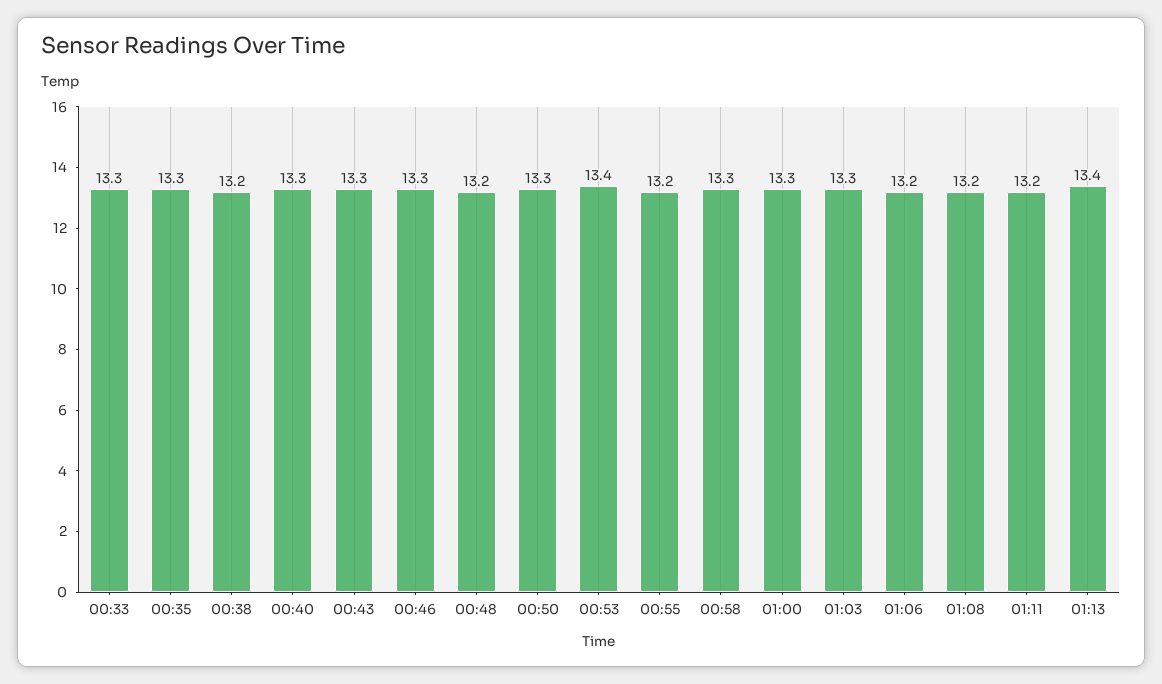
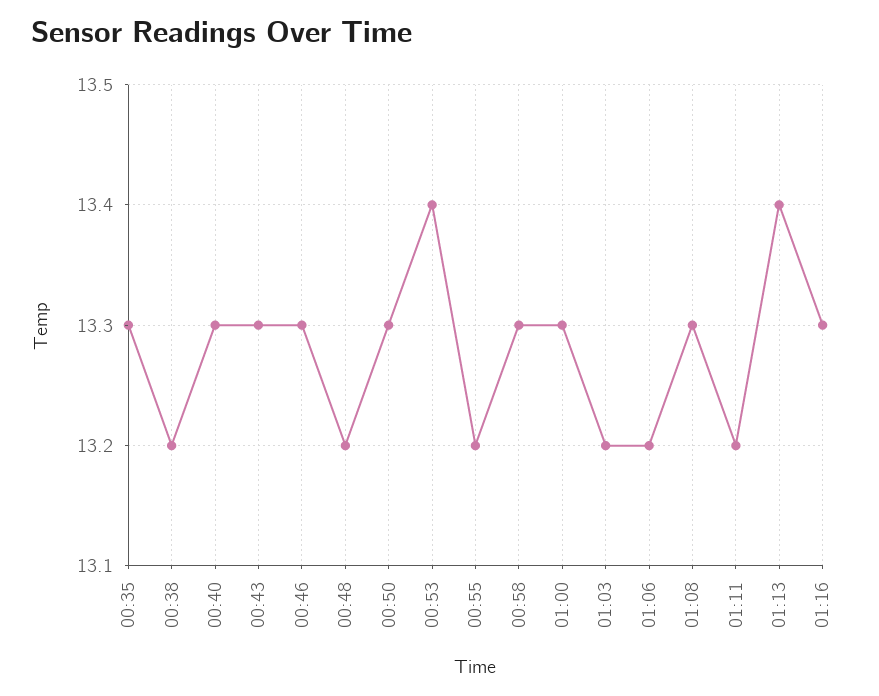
00:33: 13.3 -> none
01:03: 13.3 -> 13.2
01:08: 13.2 -> 13.3
01:16: none -> 13.3

